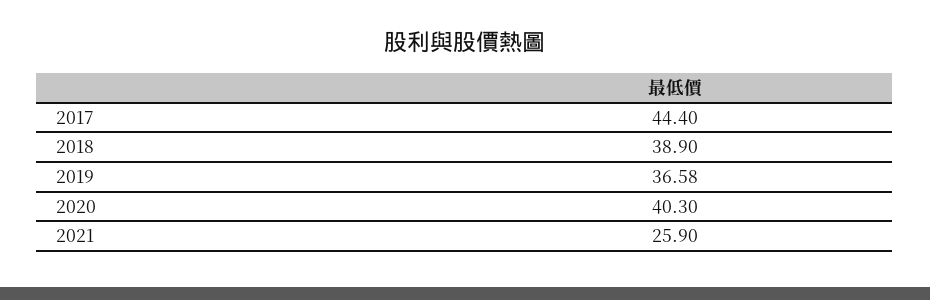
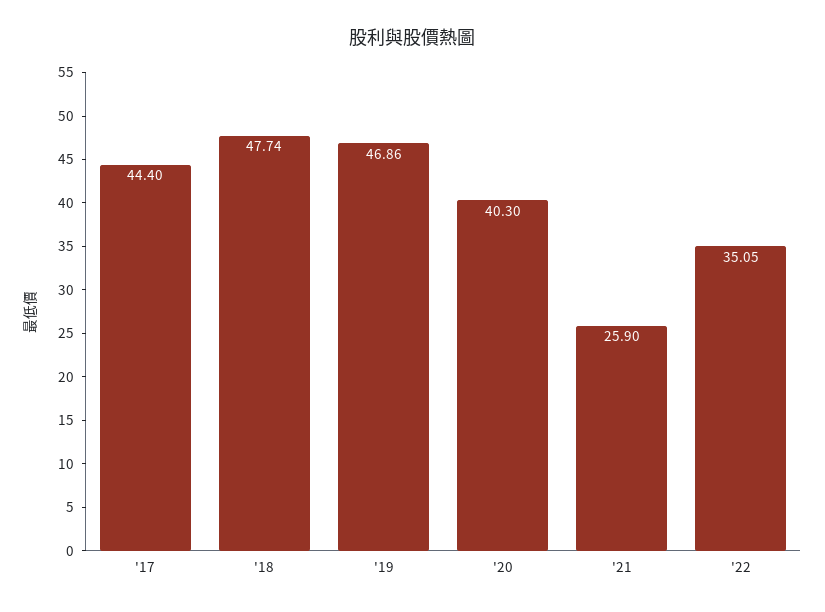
2018: 38.9 -> 47.74
2019: 36.58 -> 46.86
'22: none -> 35.05

